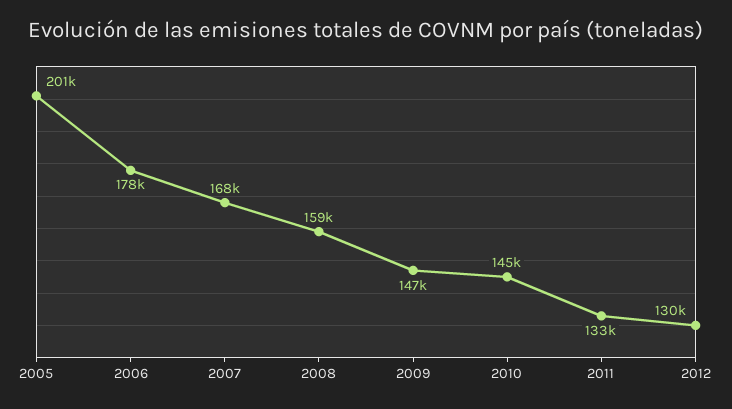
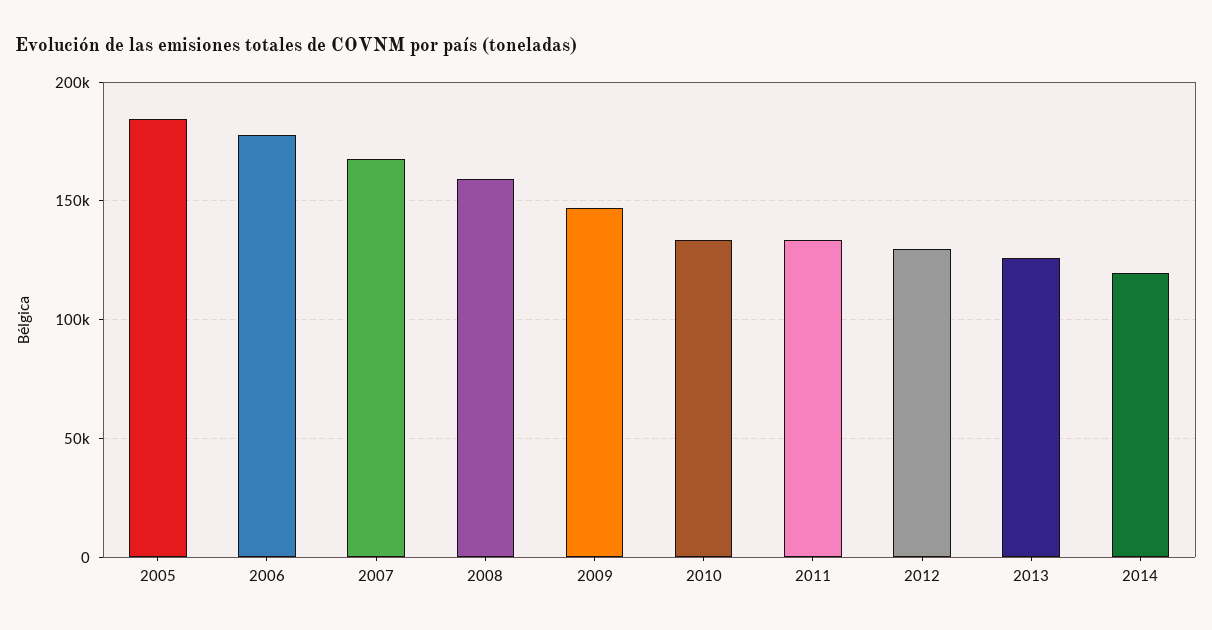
2005: 201000 -> 185000
2010: 145000 -> 135000
2013: none -> 125000
2014: none -> 120000

